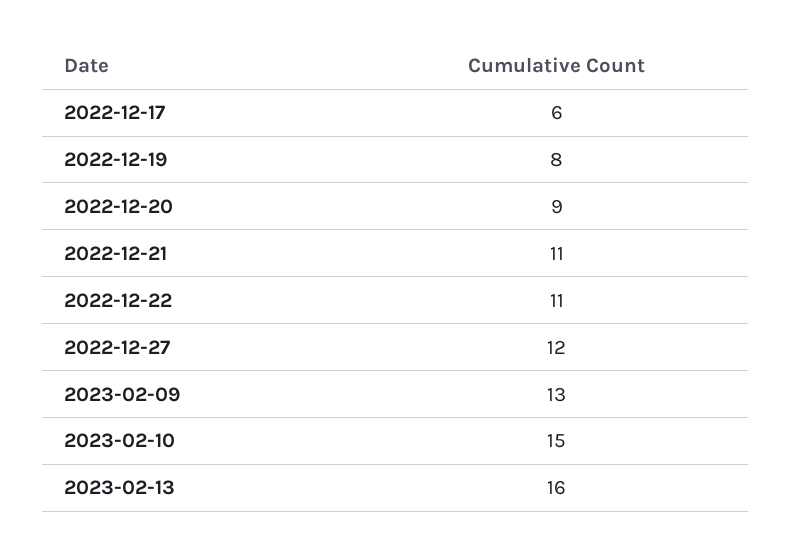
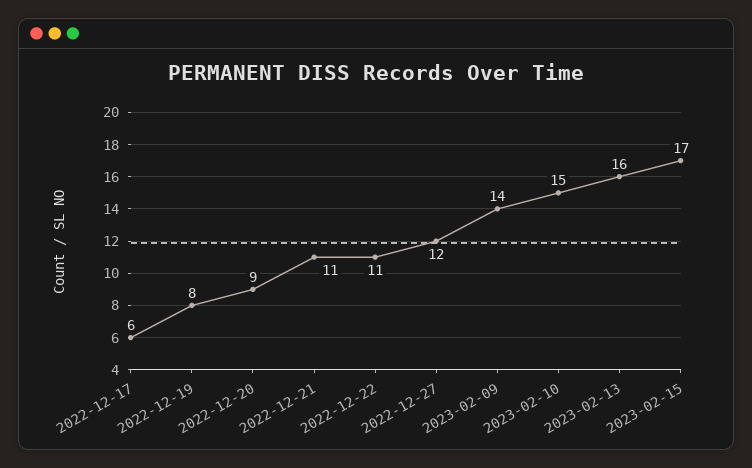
2023-02-09: 13 -> 14
2023-02-15: none -> 17

